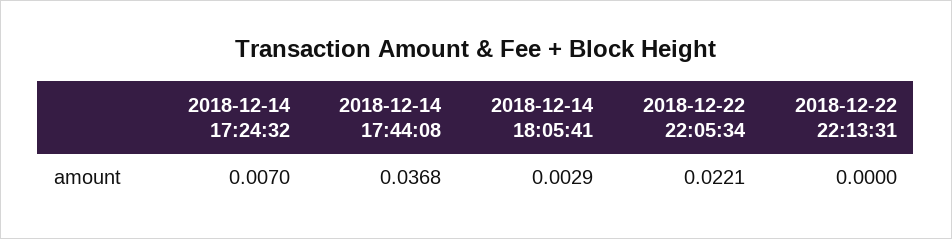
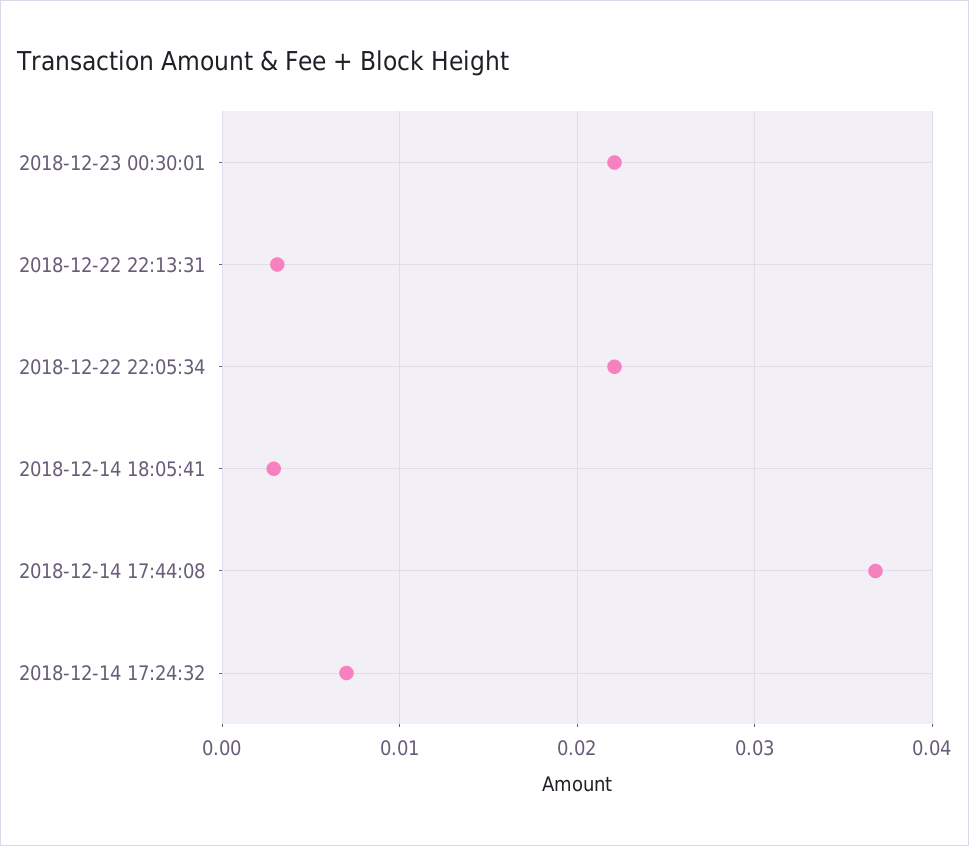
2018-12-22 22:13:31: 0 -> 0.003
2018-12-23 00:30:01: none -> 0.022

